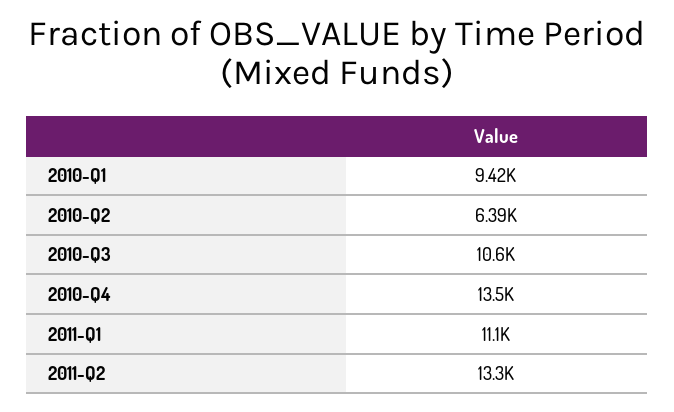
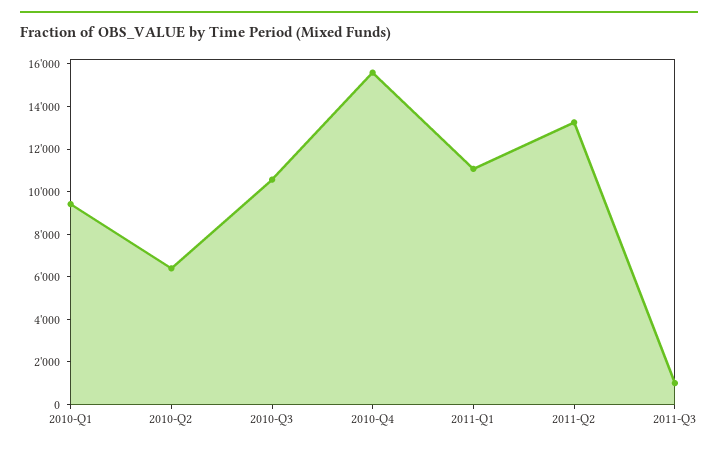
2010-Q4: 13500 -> 15500
2011-Q3: none -> 1000

